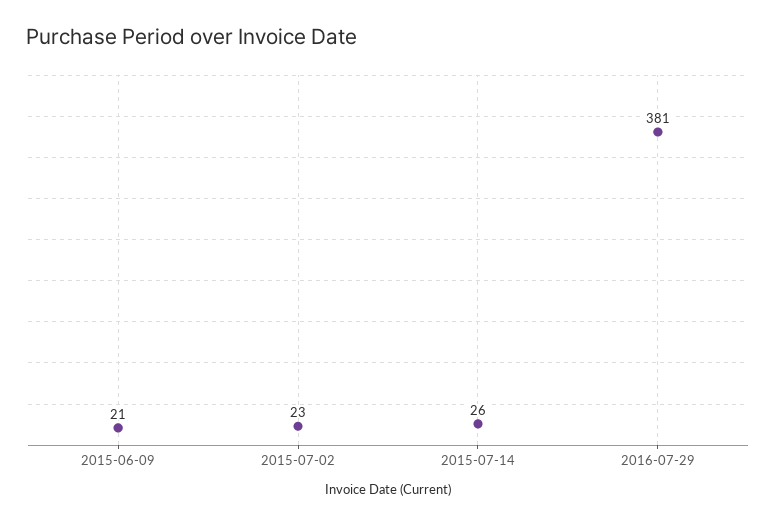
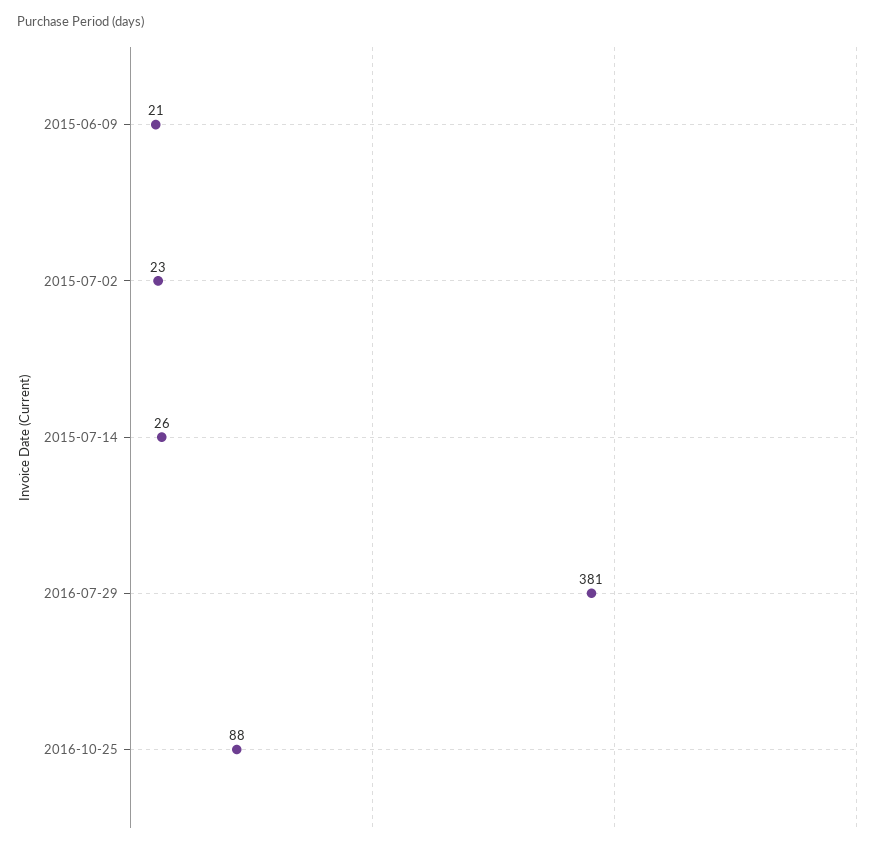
2016-10-25: none -> 88

